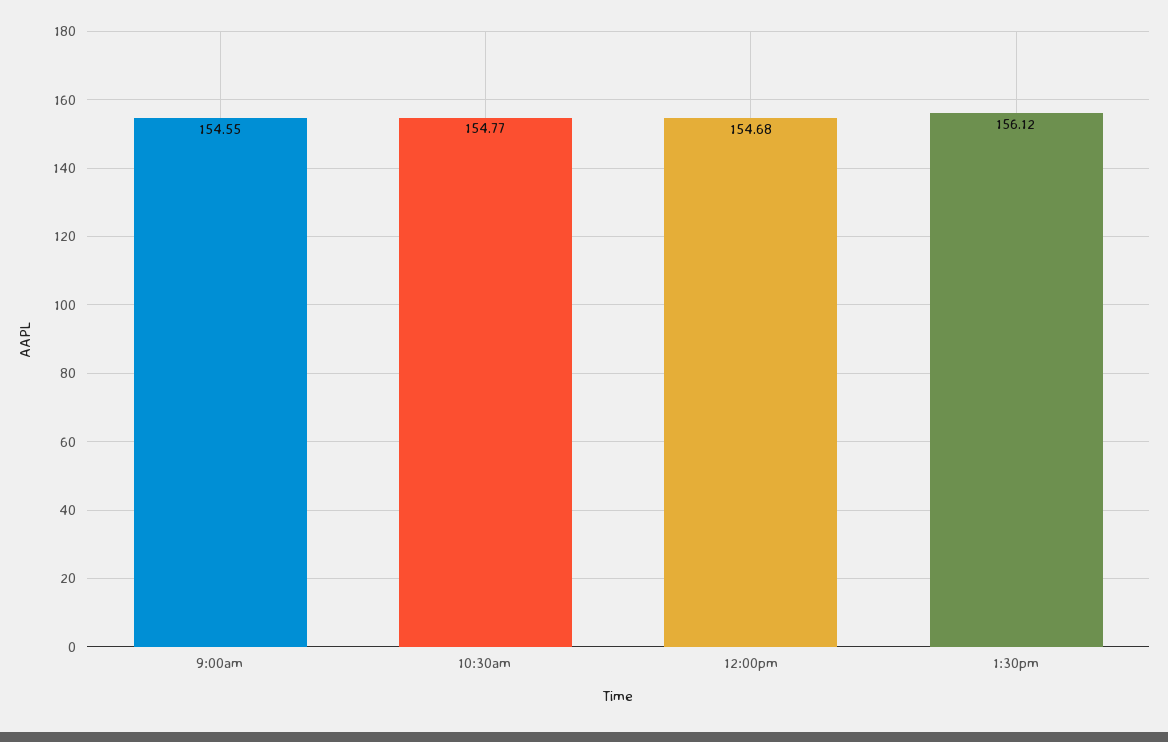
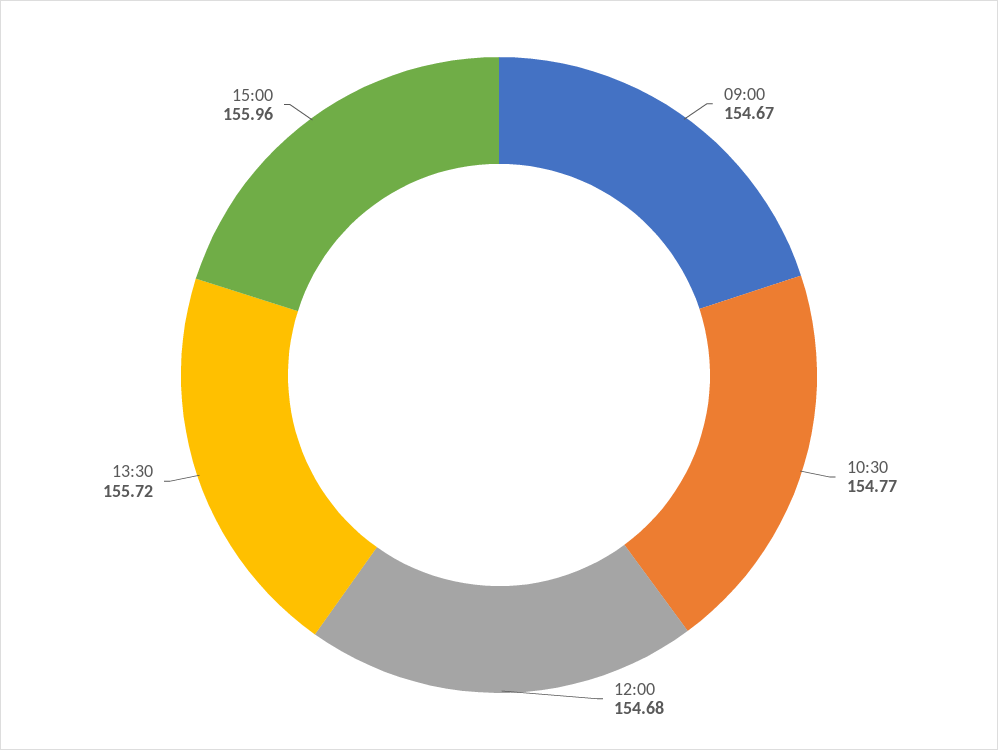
9:00am: 154.55 -> 154.67
1:30pm: 156.12 -> 155.72
15:00: none -> 155.96

